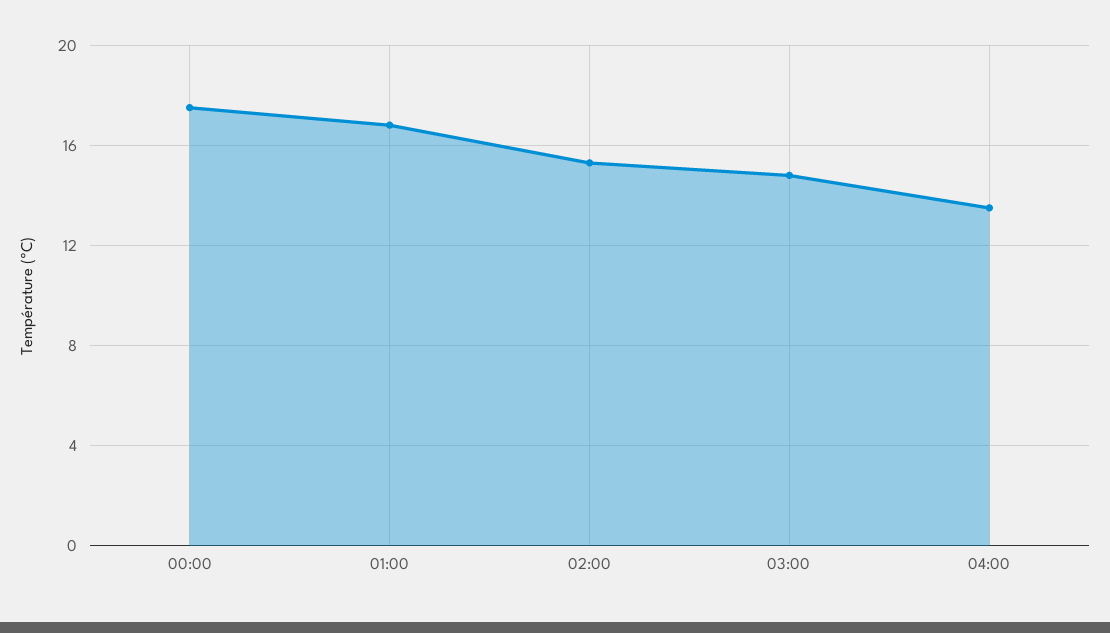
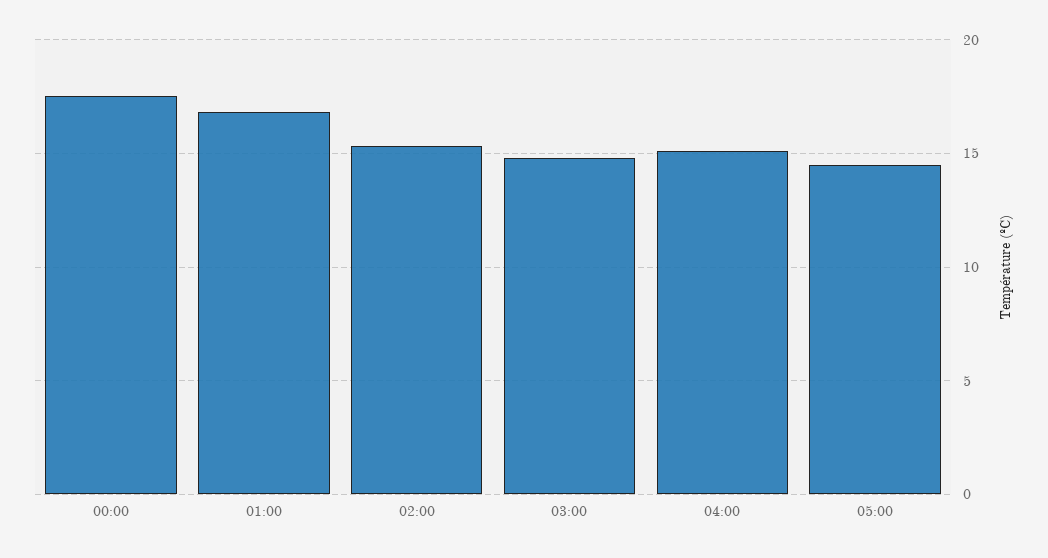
04:00: 13.5 -> 15
05:00: none -> 14.5

